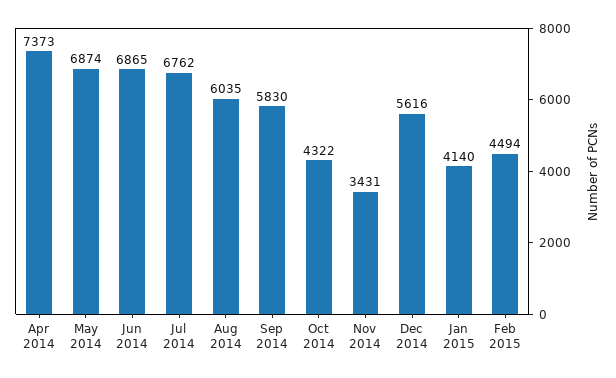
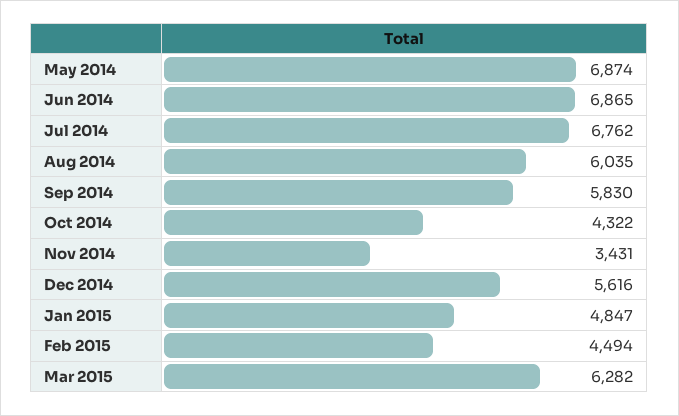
Apr 2014: 7373 -> none
Jan 2015: 4140 -> 4847
Mar 2015: none -> 6282

